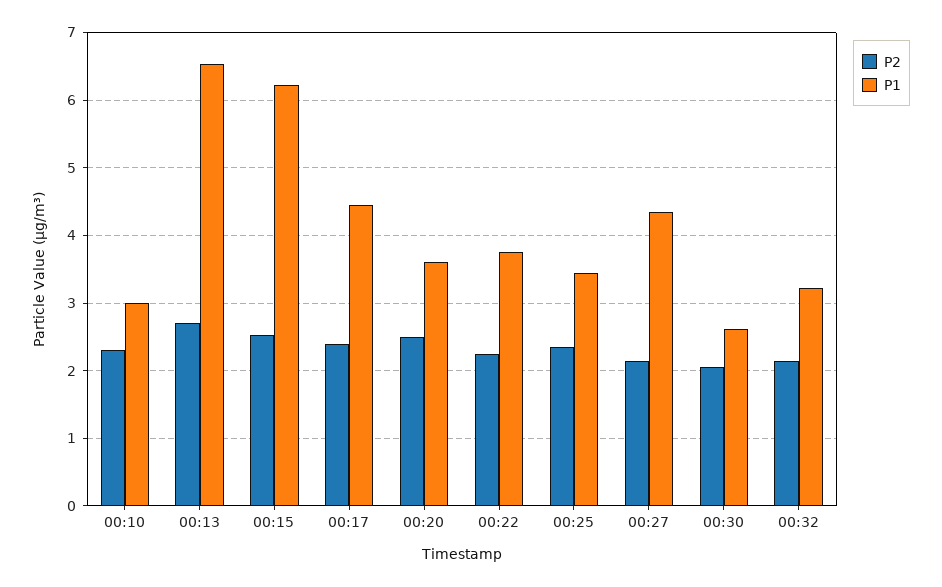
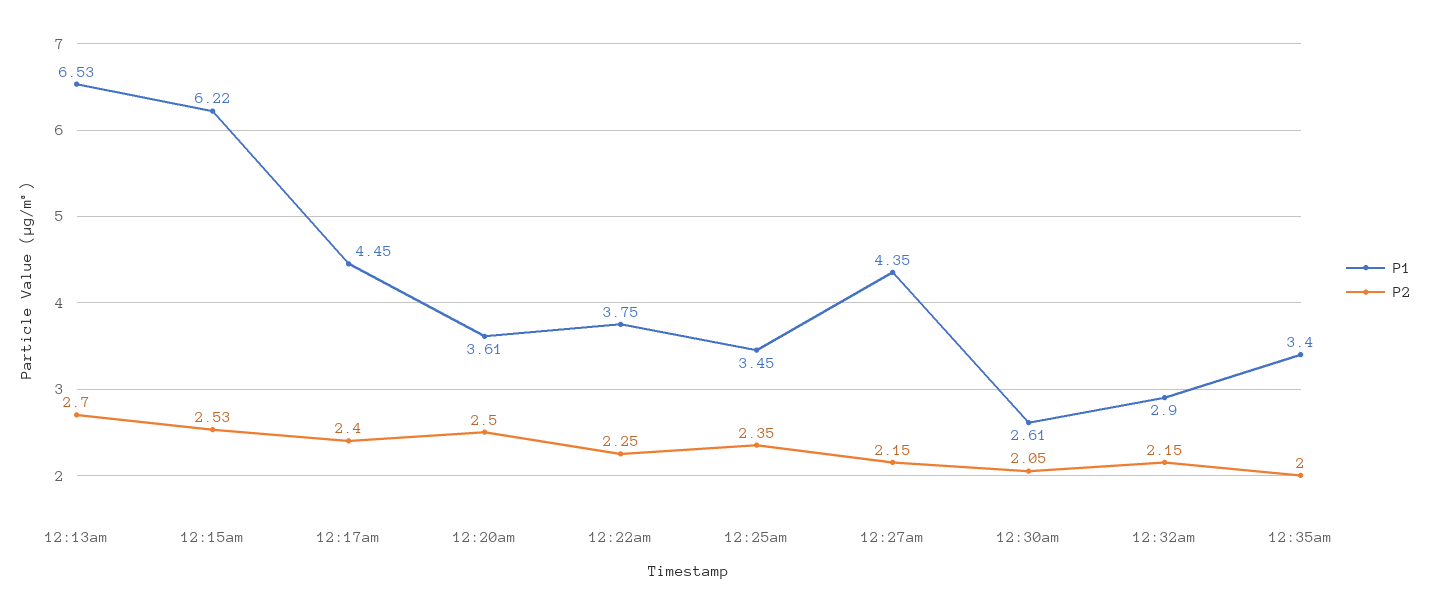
P2, 00:10: 2.3 -> none
P1, 00:10: 3 -> none
P1, 00:32: 3.2 -> 2.9
P1, 12:35am: none -> 3.4
P2, 12:35am: none -> 2

